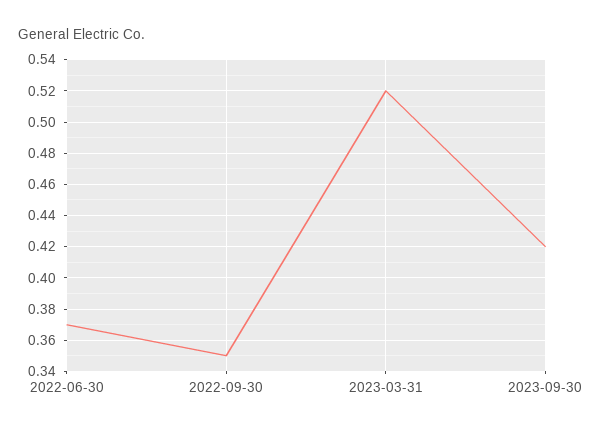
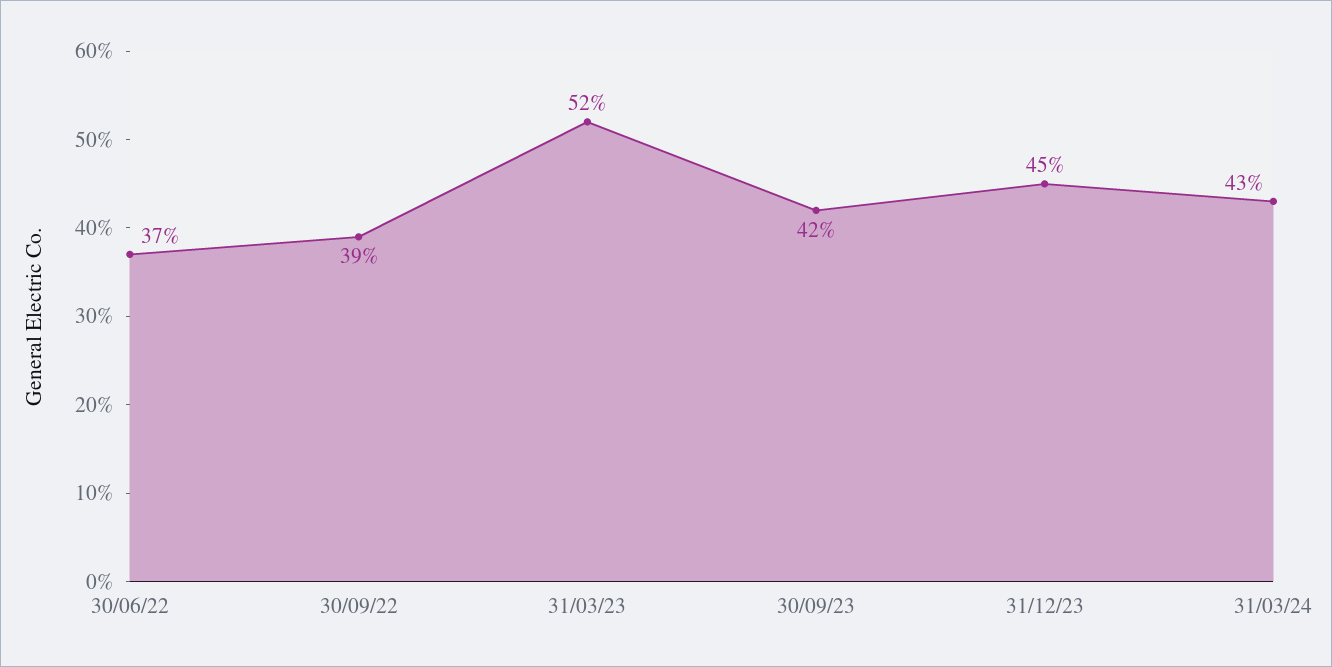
2022-09-30: 0.35 -> 0.39
31/12/23: none -> 0.45
31/03/24: none -> 0.43

